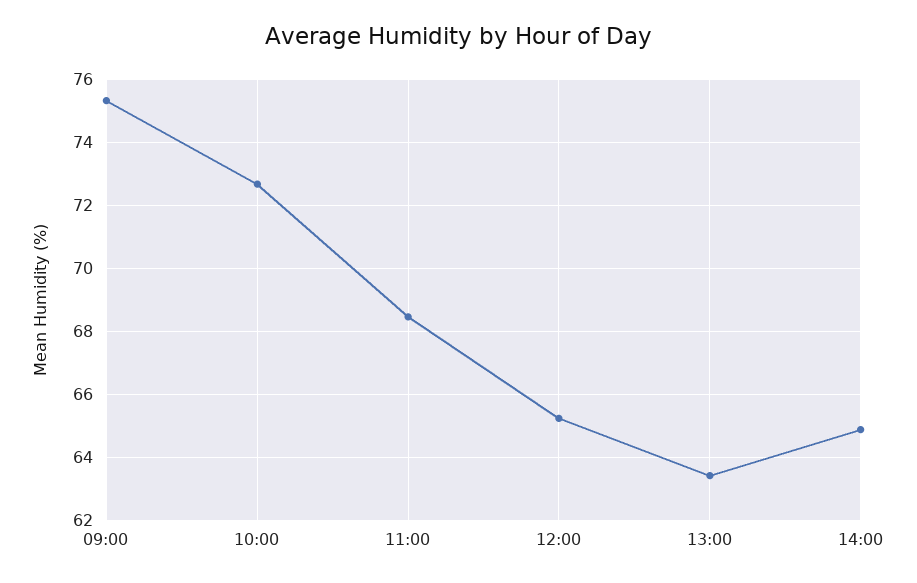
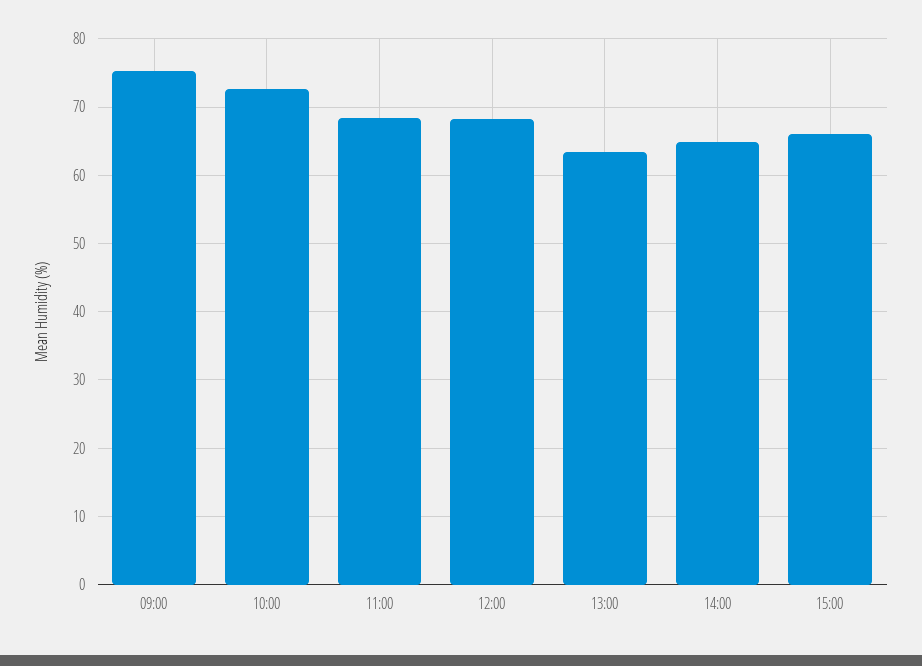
12:00: 65.2 -> 68
15:00: none -> 66

